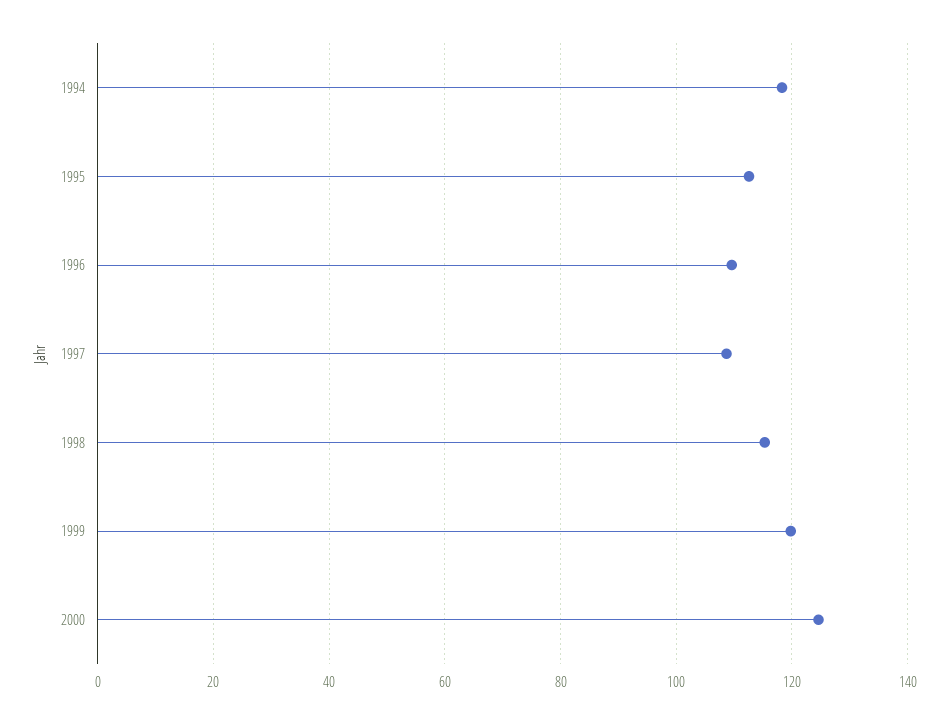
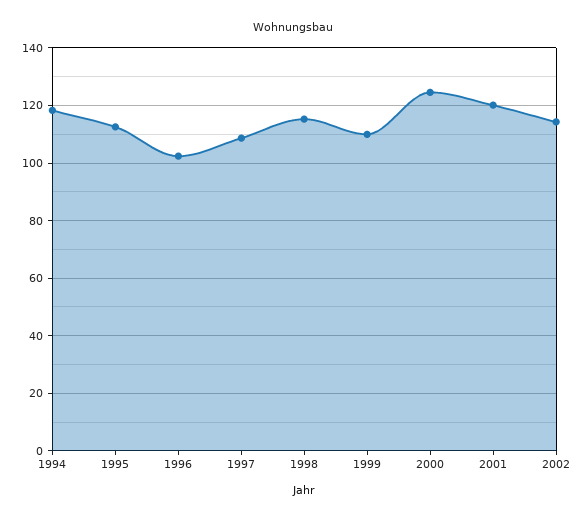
1996: 110 -> 102.5
1999: 120 -> 110
2001: none -> 120
2002: none -> 115

